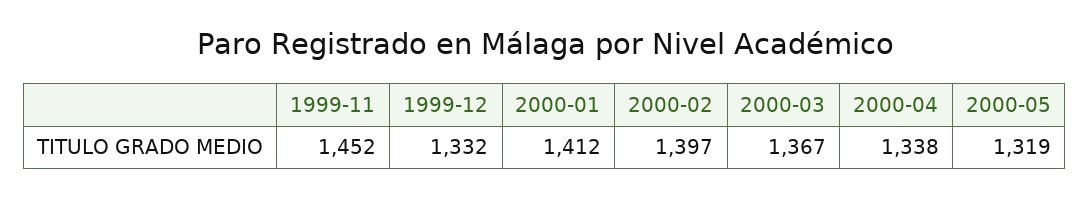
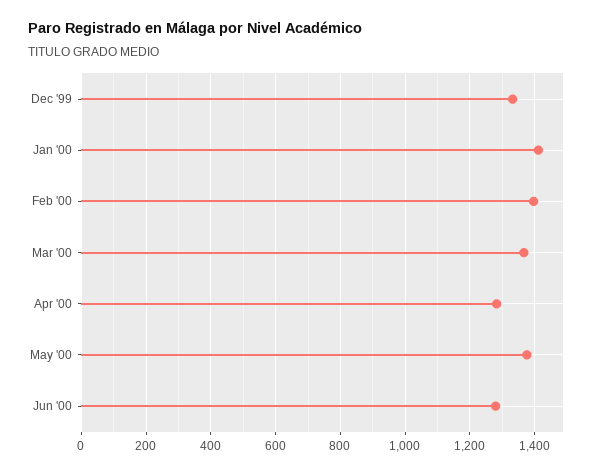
1999-11: 1452 -> none
2000-04: 1338 -> 1280
2000-05: 1319 -> 1380
Jun '00: none -> 1280

